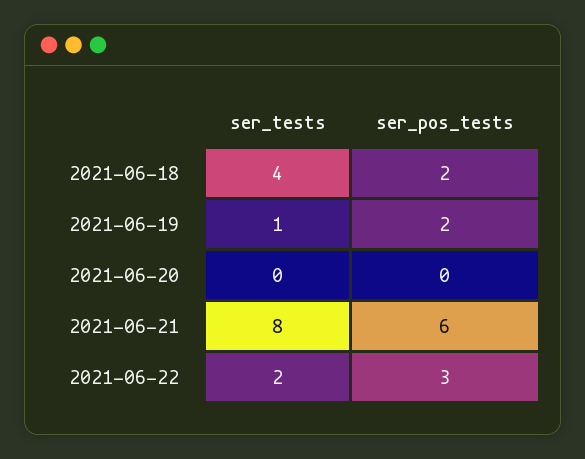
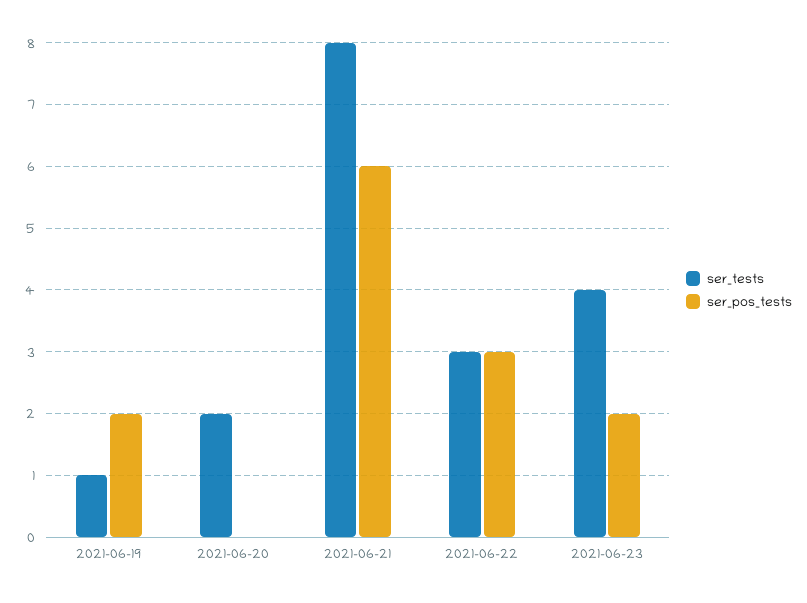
ser_tests, 2021-06-18: 4 -> none
ser_pos_tests, 2021-06-18: 2 -> none
ser_tests, 2021-06-20: 0 -> 2
ser_tests, 2021-06-22: 2 -> 3
ser_tests, 2021-06-23: none -> 4
ser_pos_tests, 2021-06-23: none -> 2

